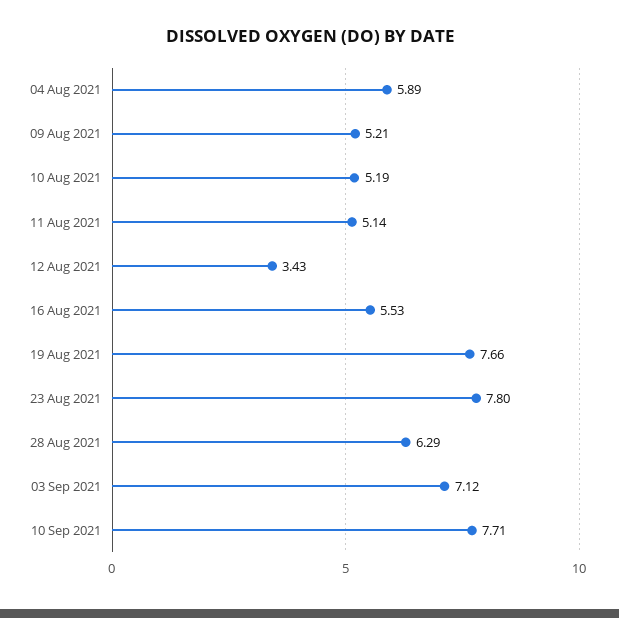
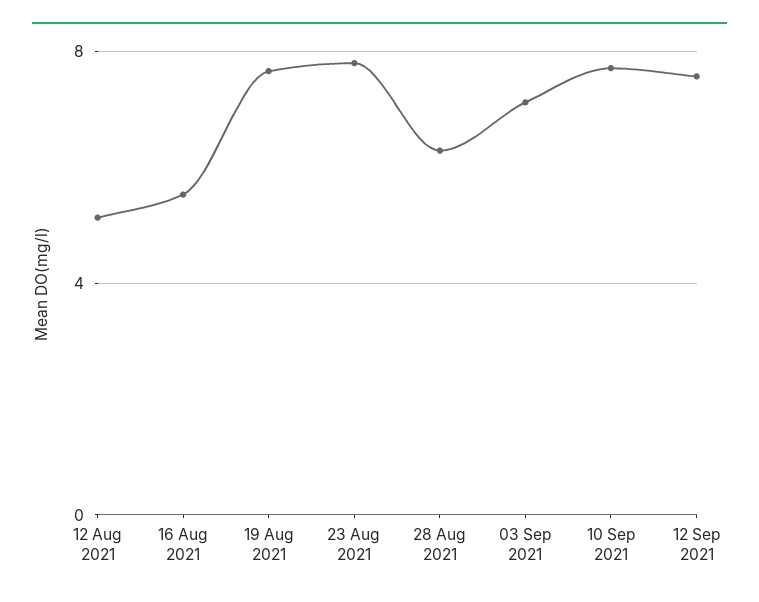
04 Aug 2021: 5.89 -> none
09 Aug 2021: 5.21 -> none
10 Aug 2021: 5.19 -> none
11 Aug 2021: 5.14 -> none
12 Aug 2021: 3.43 -> 5
12 Sep 2021: none -> 7.5

